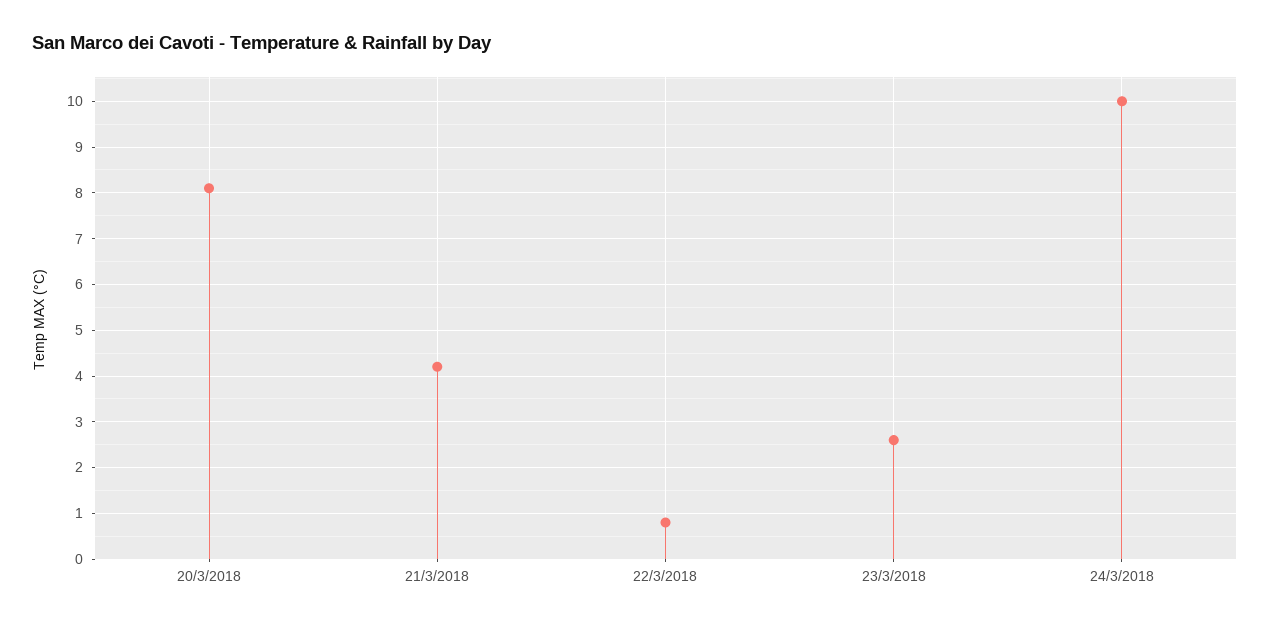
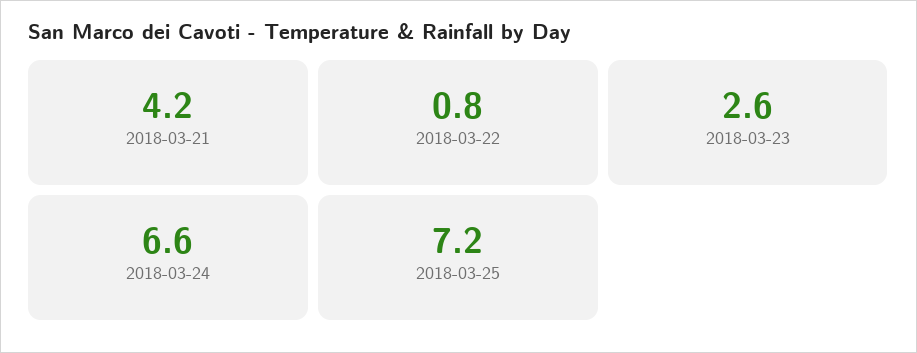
20/3/2018: 8 -> none
24/3/2018: 10 -> 6.6
2018-03-25: none -> 7.2

